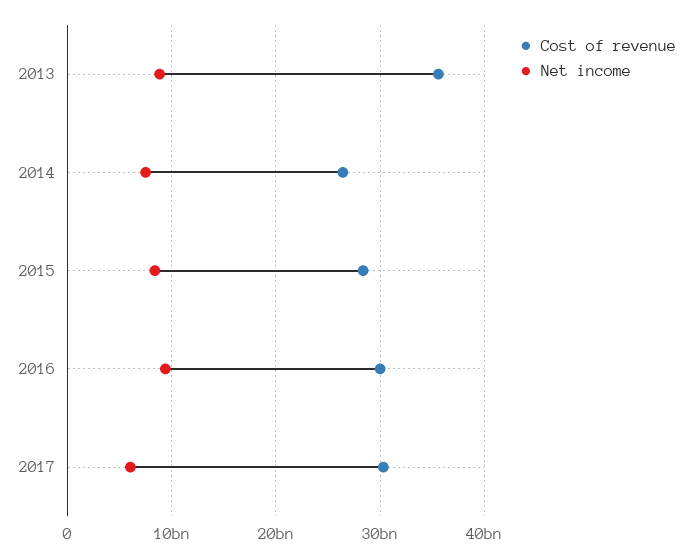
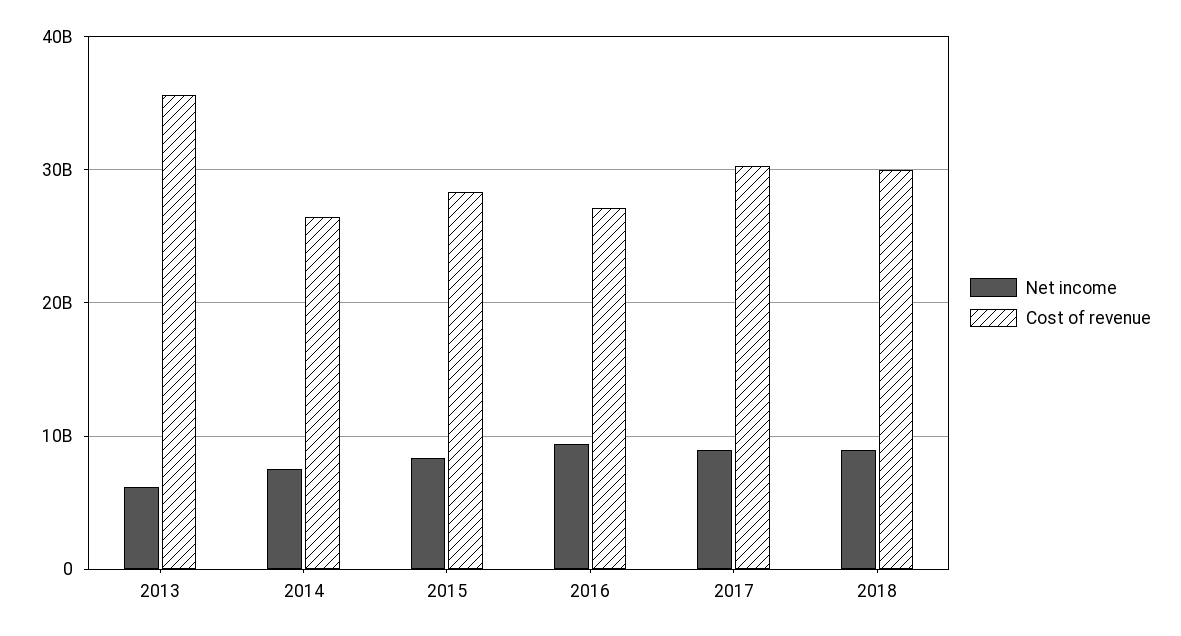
Net income, 2013: 9000000000 -> 6000000000
Cost of revenue, 2016: 30000000000 -> 27000000000
Net income, 2017: 6000000000 -> 9000000000
Net income, 2018: none -> 9000000000
Cost of revenue, 2018: none -> 30000000000

